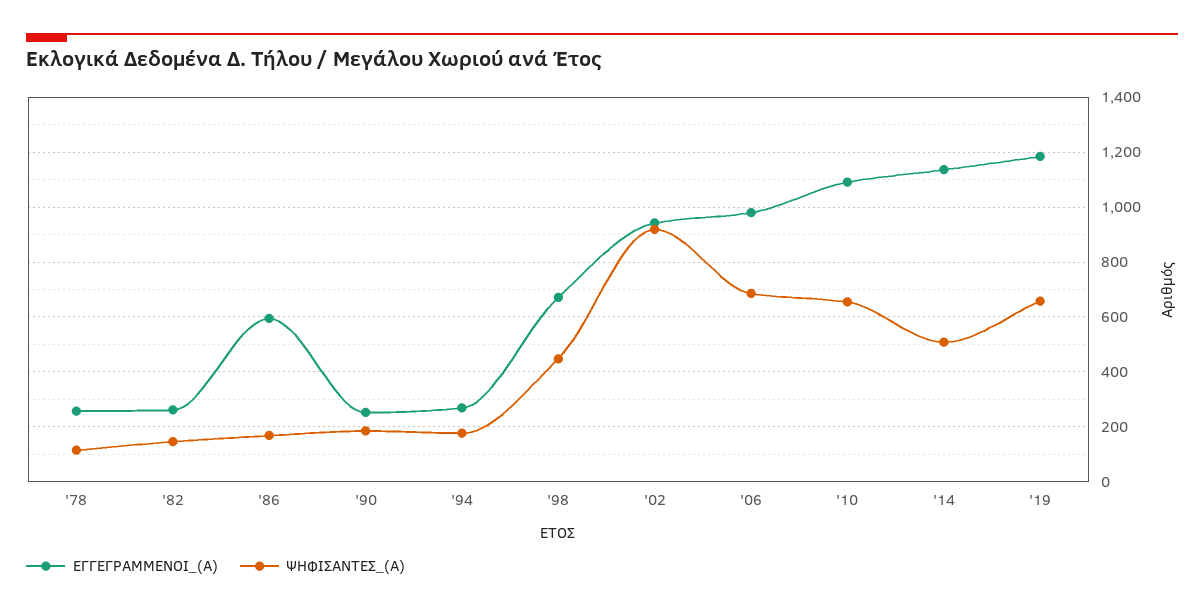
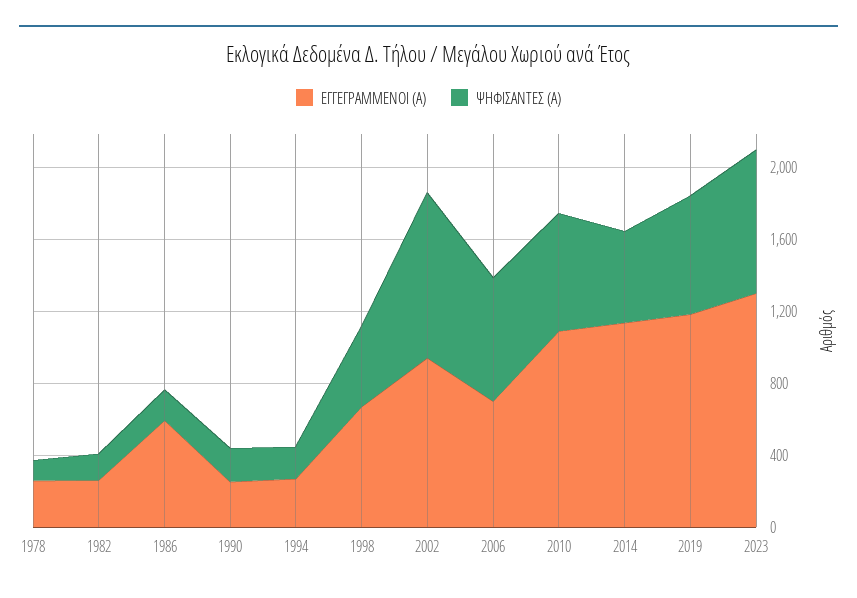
ΕΓΓΕΓΡΑΜΜΕΝΟΙ_(Α), '06: 975 -> 700
ΕΓΓΕΓΡΑΜΜΕΝΟΙ_(Α), 2023: none -> 1300
ΨΗΦΙΣΑΝΤΕΣ_(Α), 2023: none -> 800

